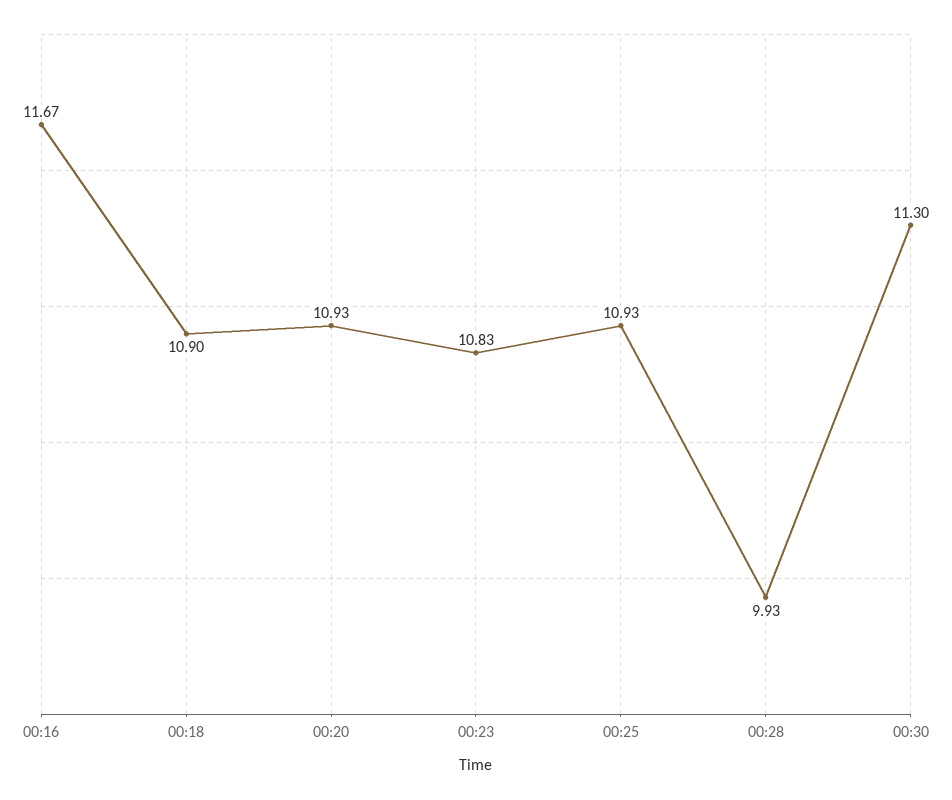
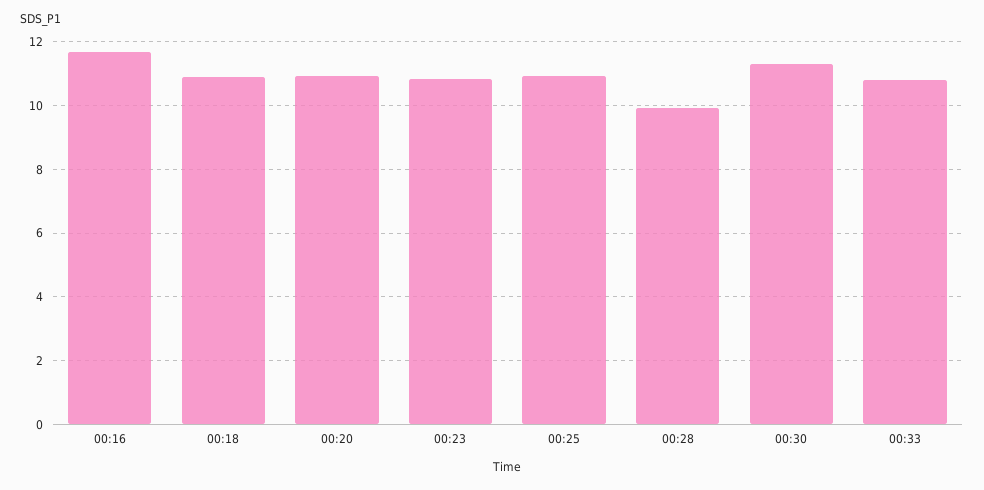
00:33: none -> 10.8

